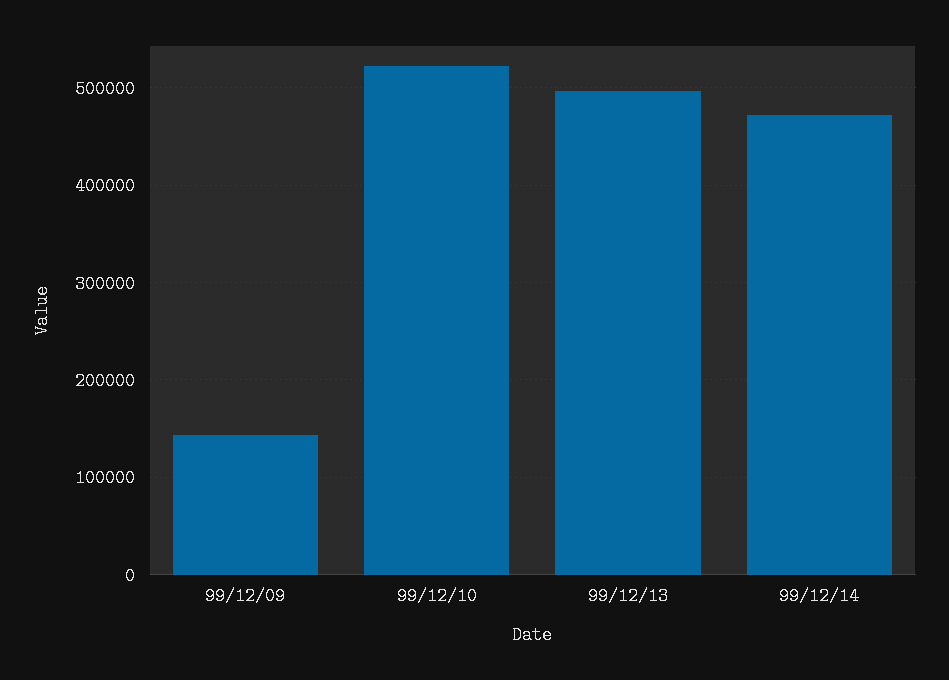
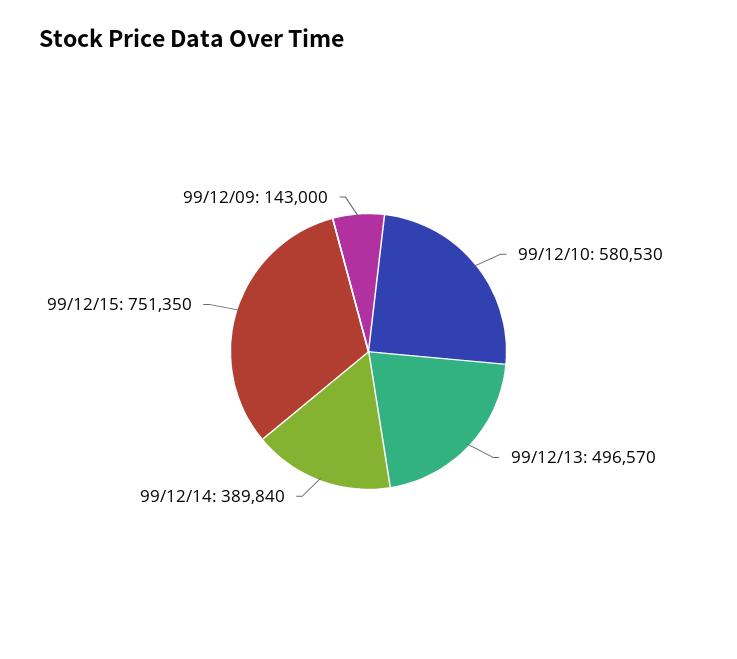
99/12/10: 520000 -> 580530
99/12/14: 470000 -> 389840
99/12/15: none -> 751350

